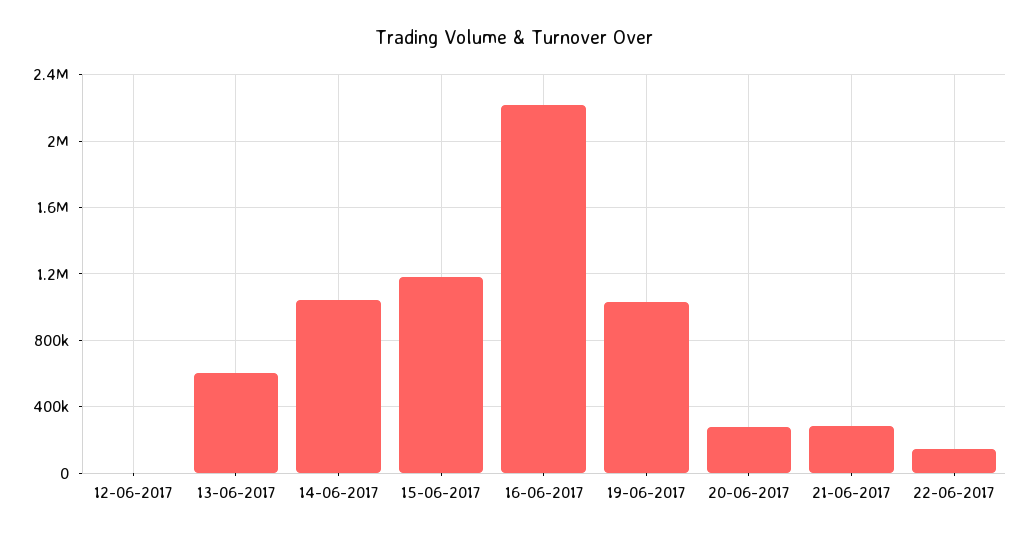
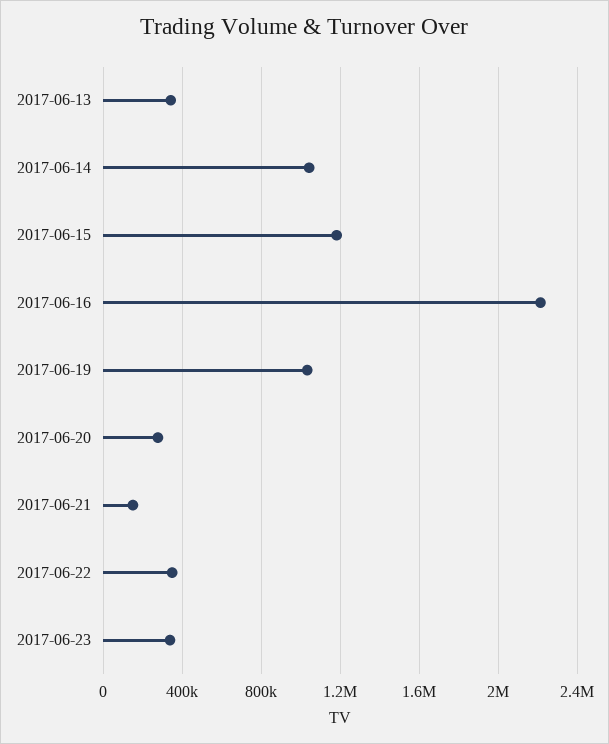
12-06-2017: 0 -> none
13-06-2017: 600000 -> 350000
21-06-2017: 300000 -> 150000
22-06-2017: 150000 -> 350000
2017-06-23: none -> 350000

